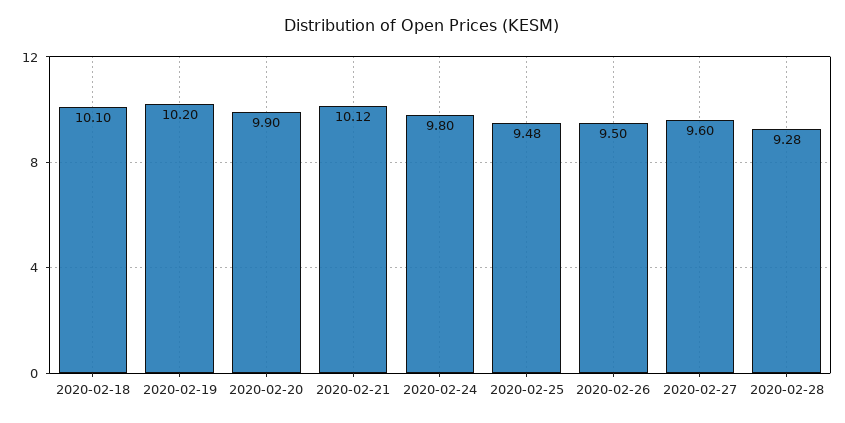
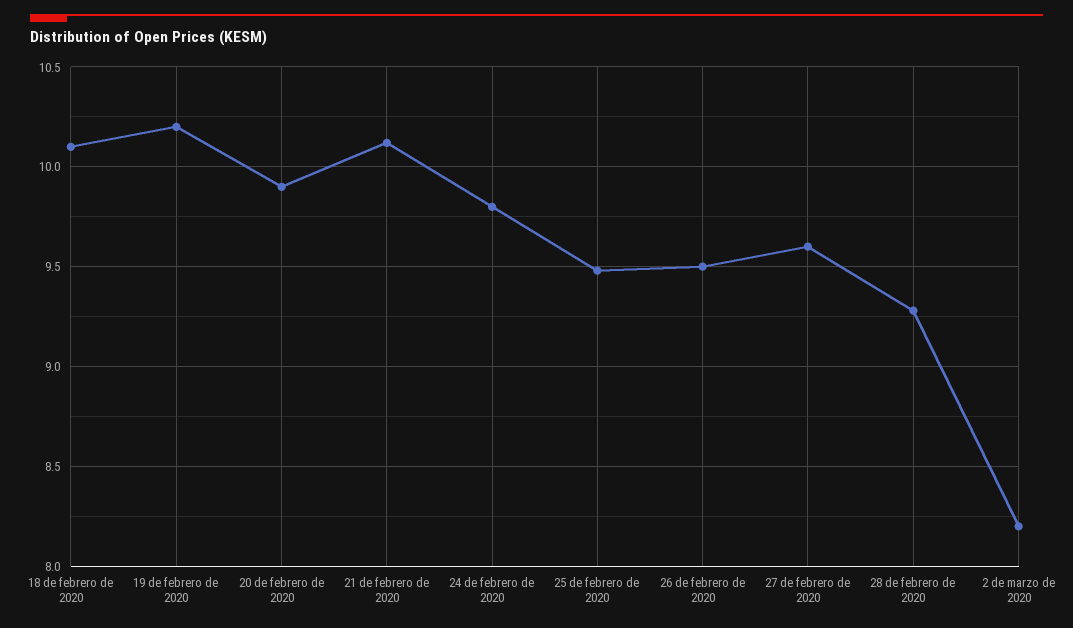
2 de marzo de 2020: none -> 8.2

